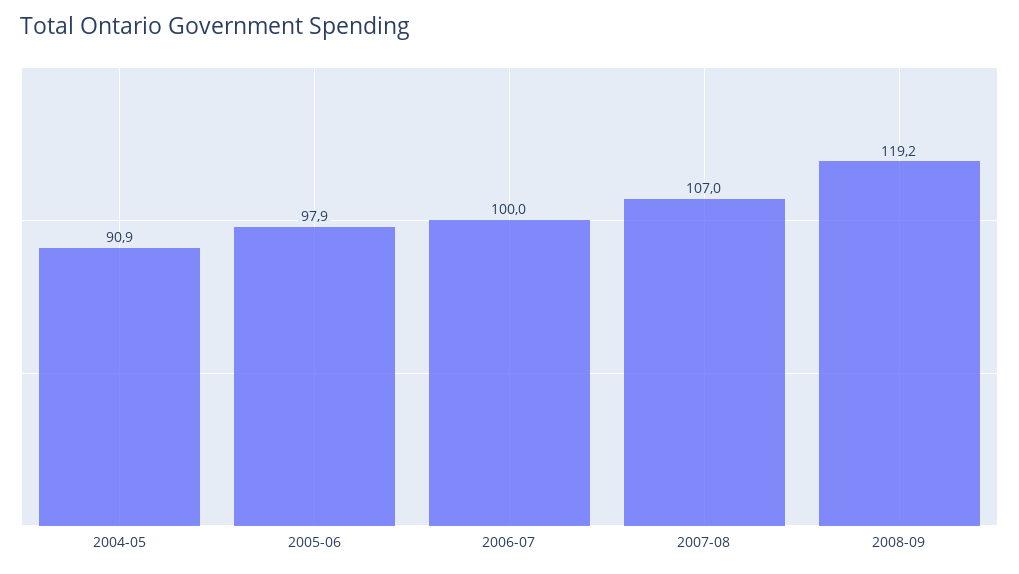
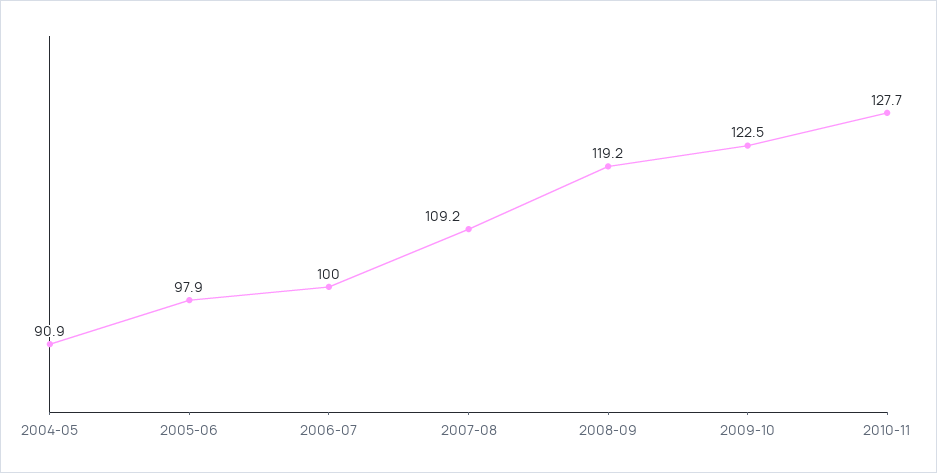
2007-08: 107 -> 109.2
2009-10: none -> 122.5
2010-11: none -> 127.7

